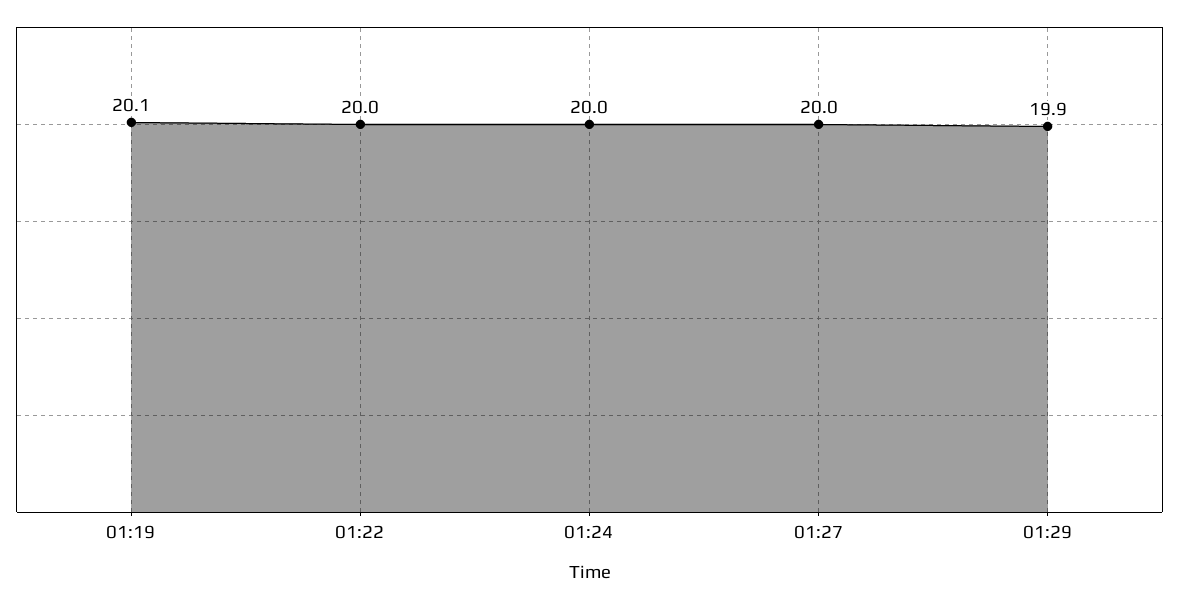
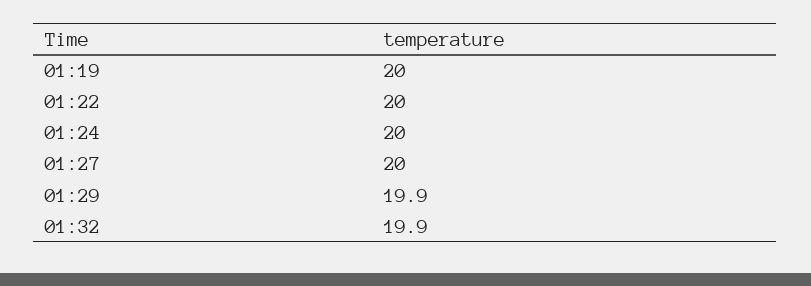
01:19: 20.1 -> 20
01:32: none -> 19.9

